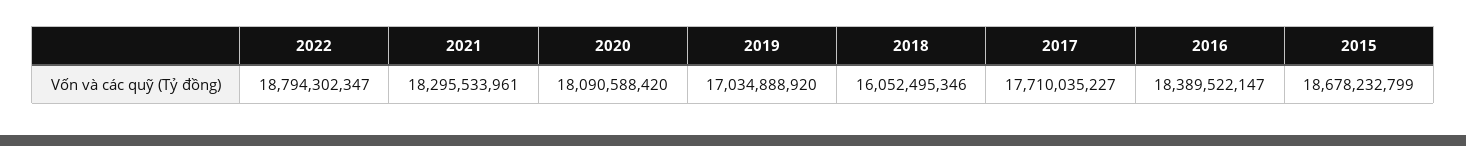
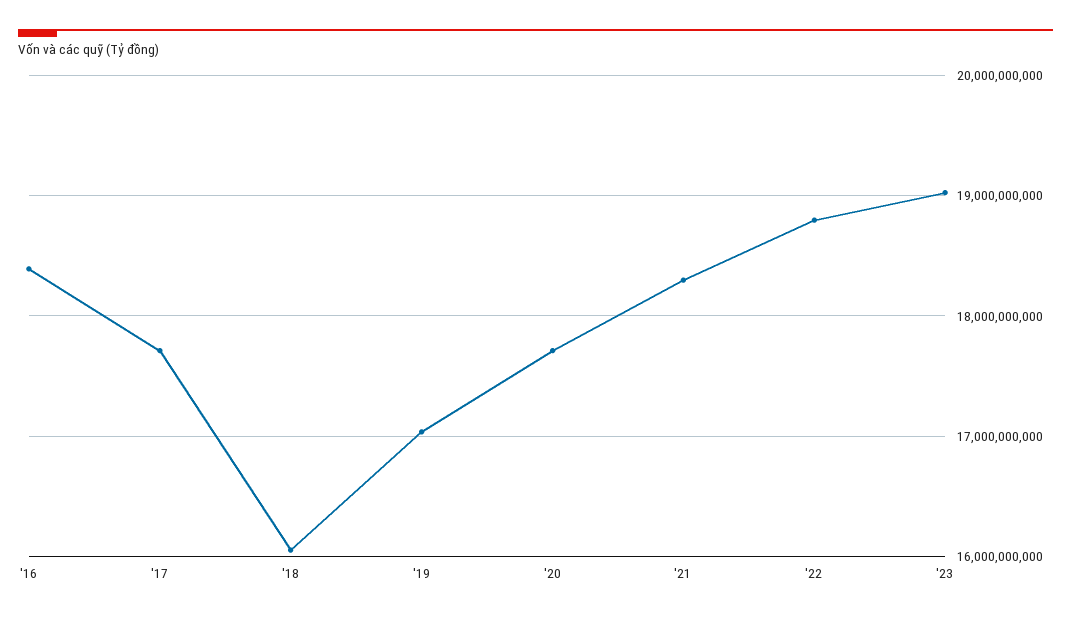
2020: 18090588420 -> 17700000000
2015: 18678232799 -> none
'23: none -> 19000000000

